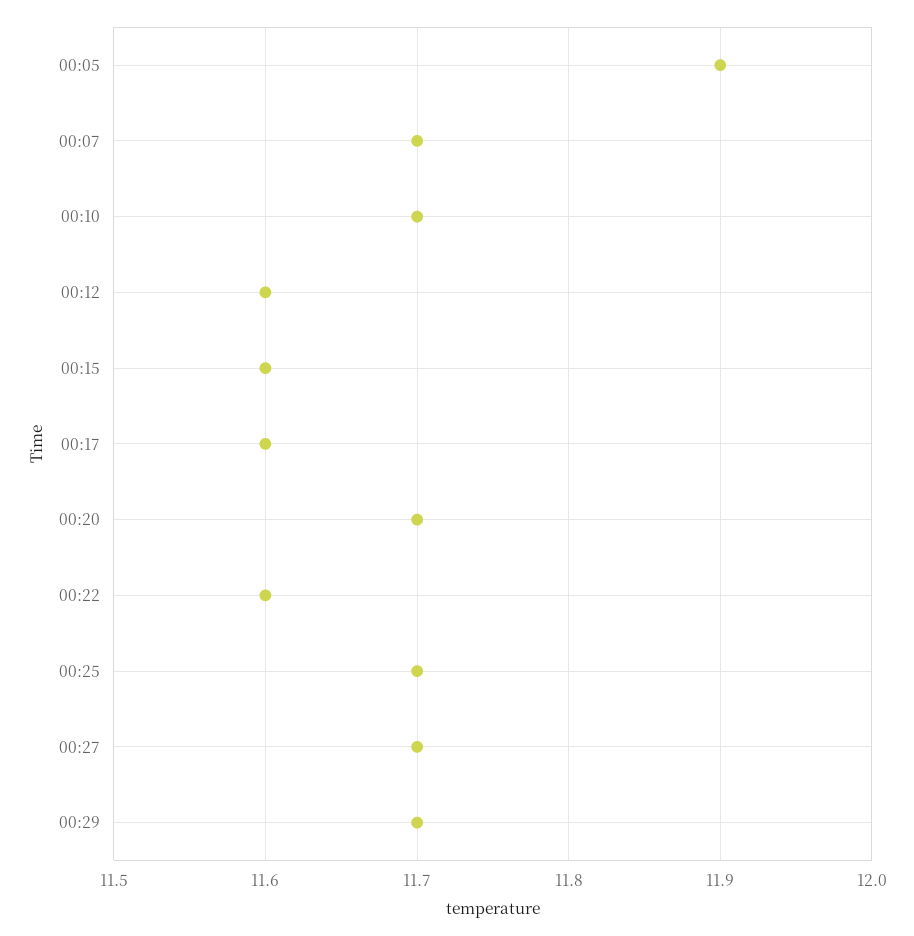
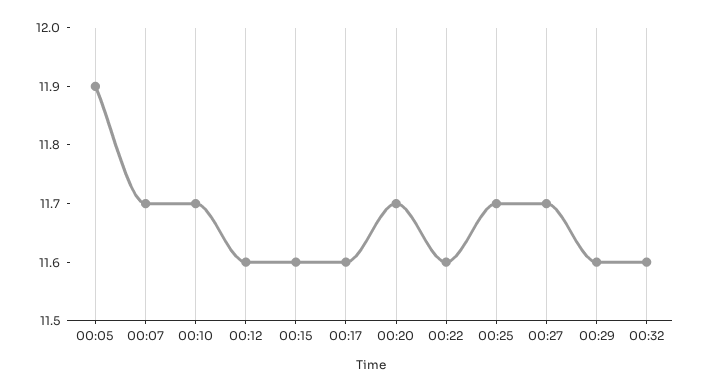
00:29: 11.7 -> 11.6
00:32: none -> 11.6

